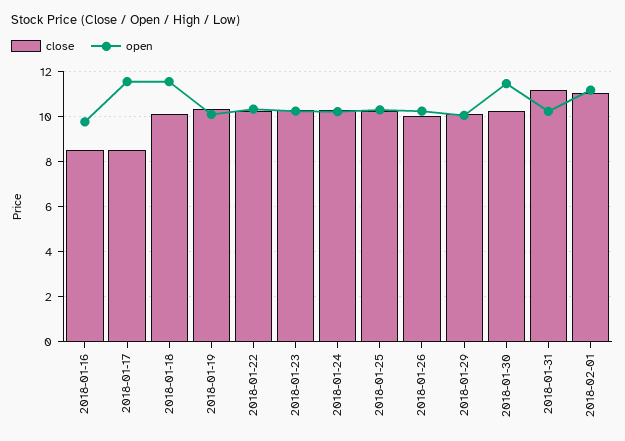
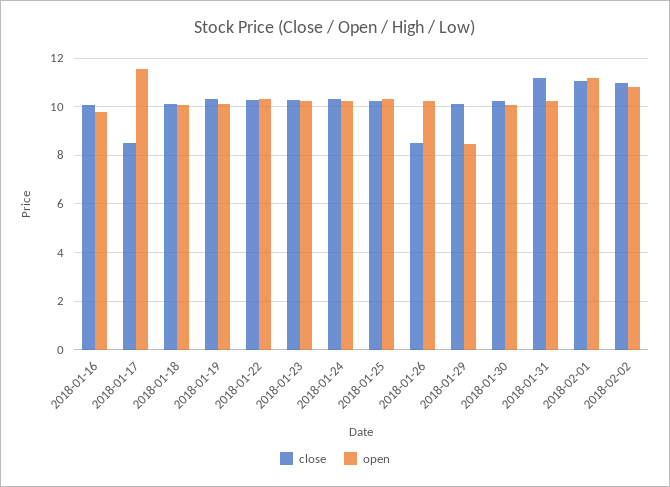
close, 2018-01-16: 8.5 -> 10
open, 2018-01-18: 11.5 -> 10
close, 2018-01-26: 10 -> 8.5
open, 2018-01-29: 10 -> 8.5
open, 2018-01-30: 11.5 -> 10
close, 2018-02-02: none -> 11
open, 2018-02-02: none -> 10.75

